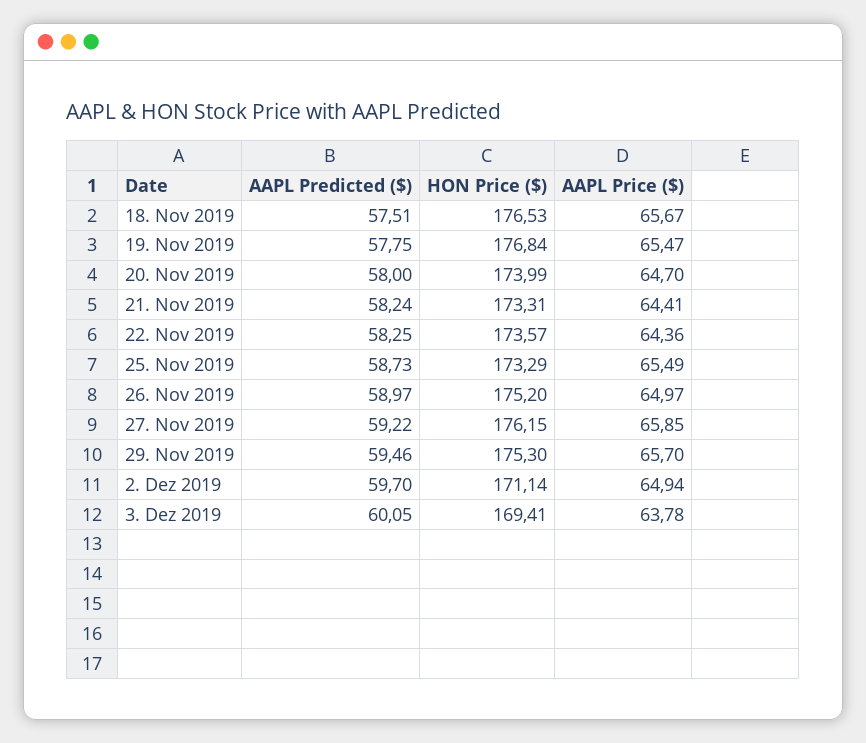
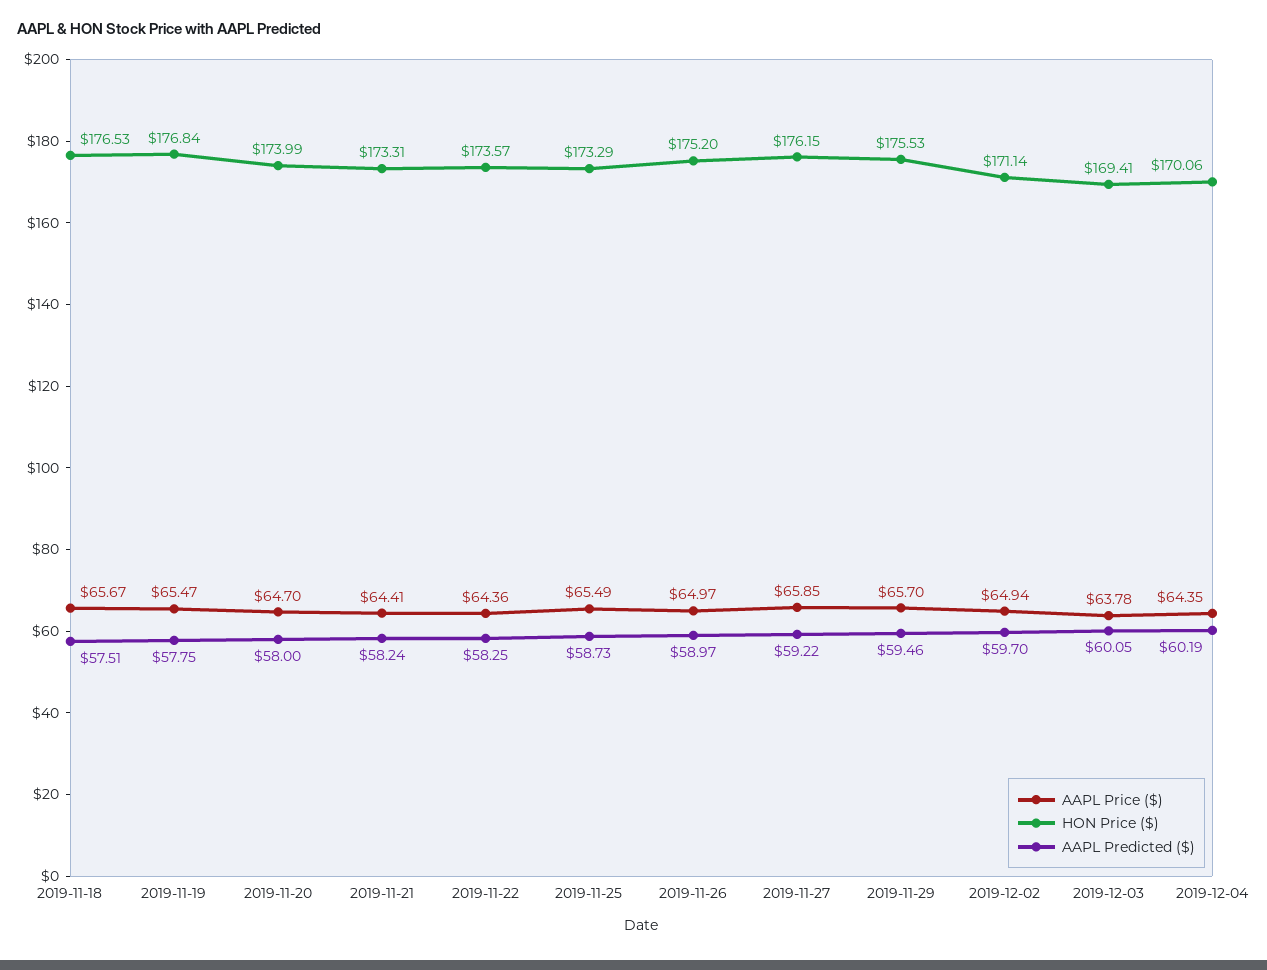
HON Price ($), 29. Nov 2019: 175.3 -> 175.53
AAPL Price ($), 2019-12-04: none -> 64.35
HON Price ($), 2019-12-04: none -> 170.06
AAPL Predicted ($), 2019-12-04: none -> 60.19

